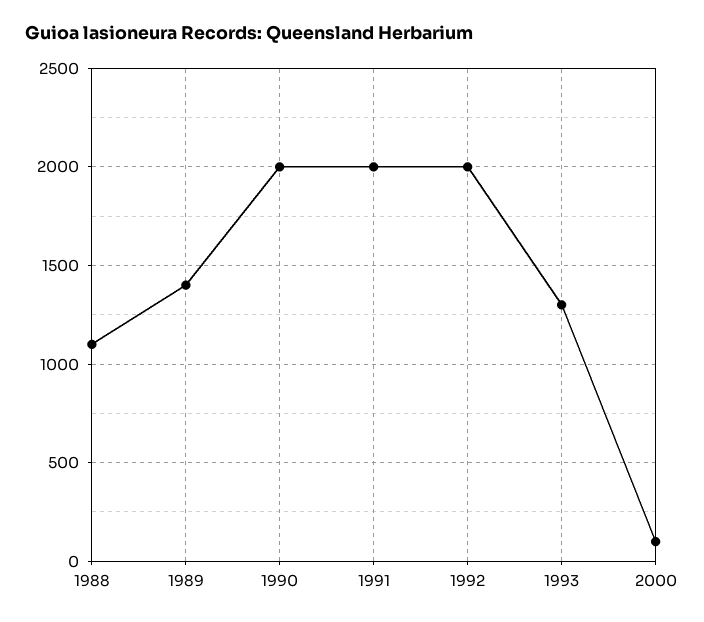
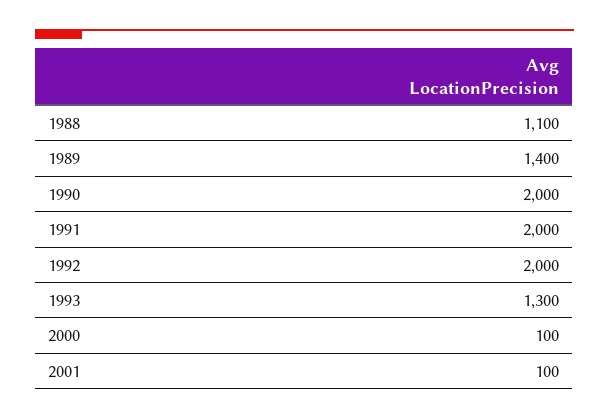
2001: none -> 100

